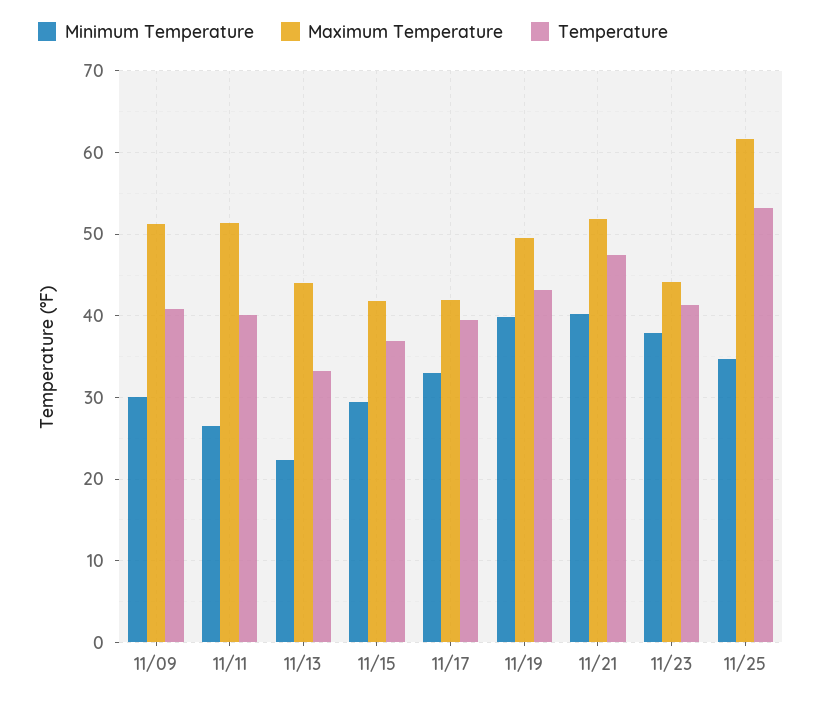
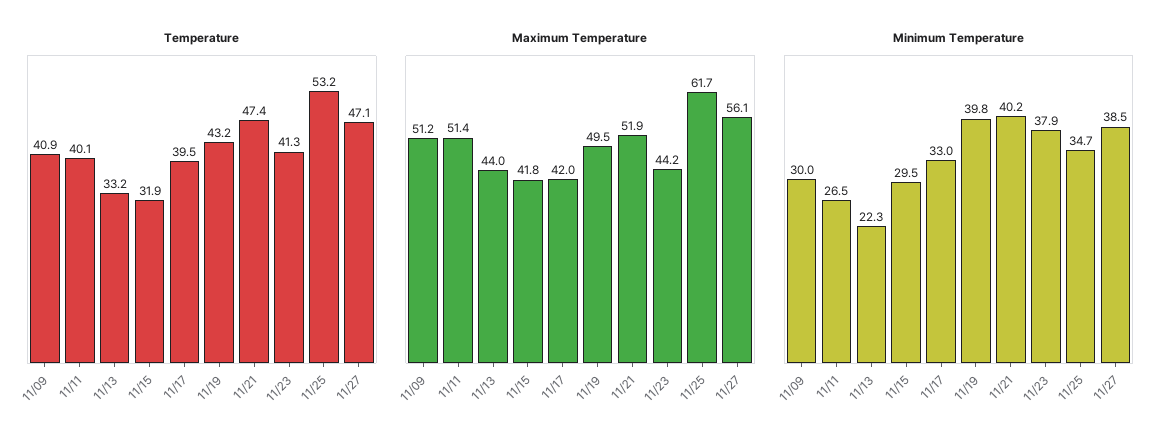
Temperature, 11/15: 37 -> 31.9
Temperature, 11/27: none -> 47.1
Maximum Temperature, 11/27: none -> 56.1
Minimum Temperature, 11/27: none -> 38.5

